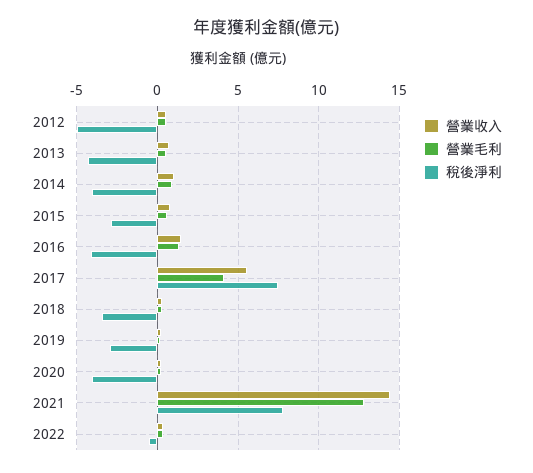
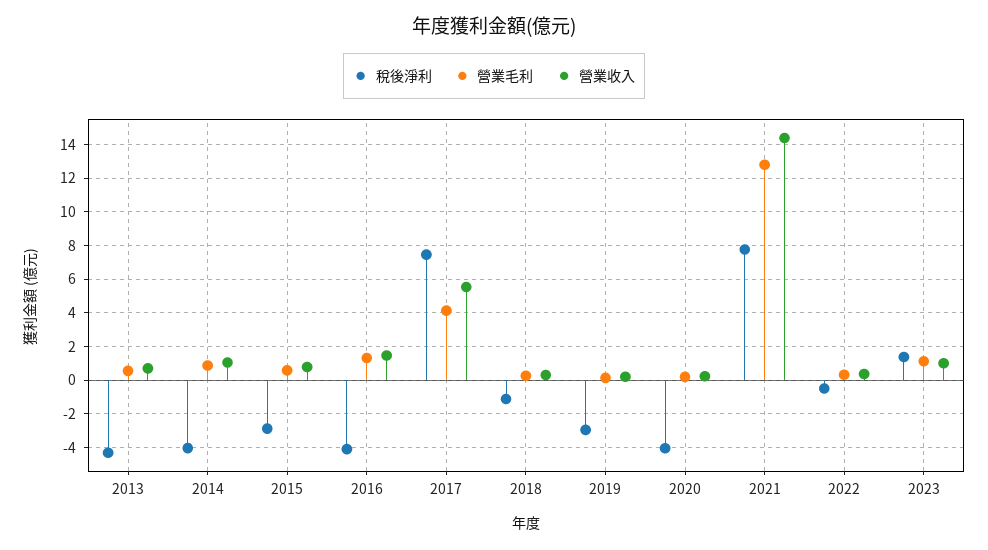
營業收入, 2012: 0.5 -> none
營業毛利, 2012: 0.5 -> none
稅後淨利, 2012: -5 -> none
稅後淨利, 2018: -3.5 -> -1
稅後淨利, 2023: none -> 1.5
營業毛利, 2023: none -> 1
營業收入, 2023: none -> 1

